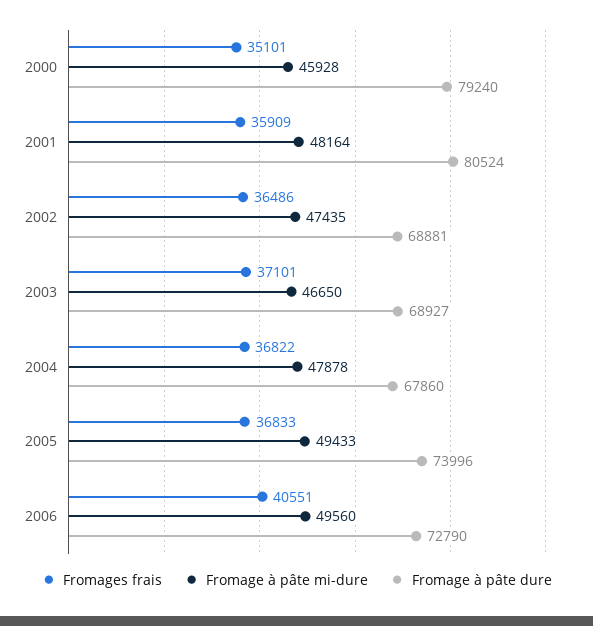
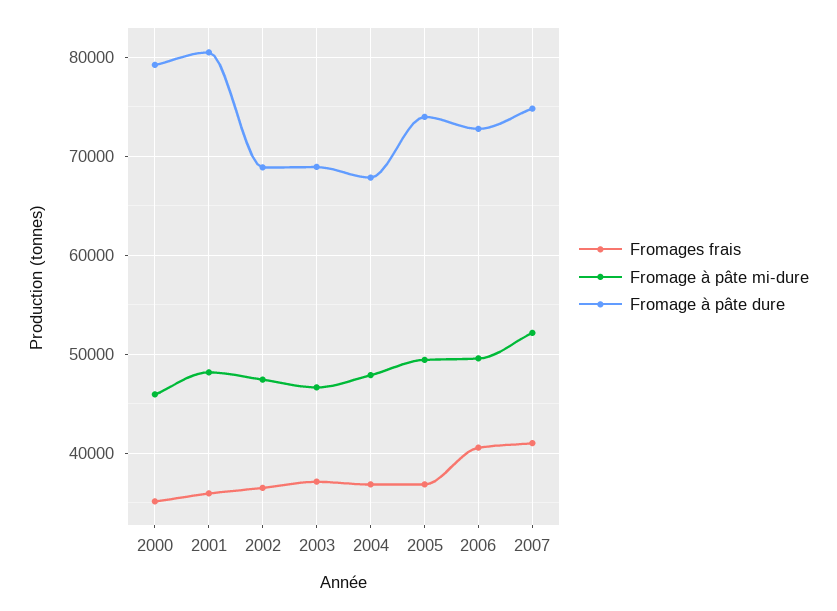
Fromages frais, 2007: none -> 41000
Fromage à pâte mi-dure, 2007: none -> 52000
Fromage à pâte dure, 2007: none -> 75000

